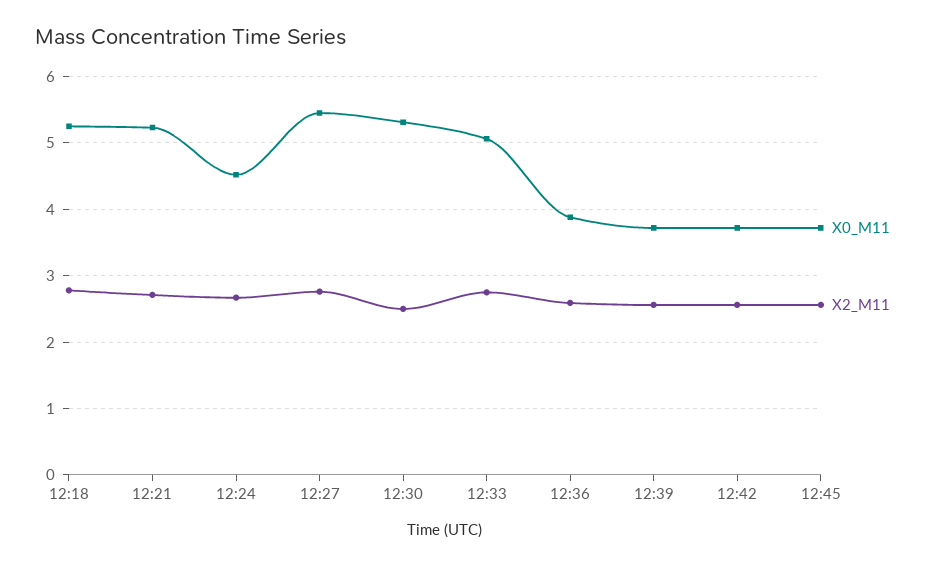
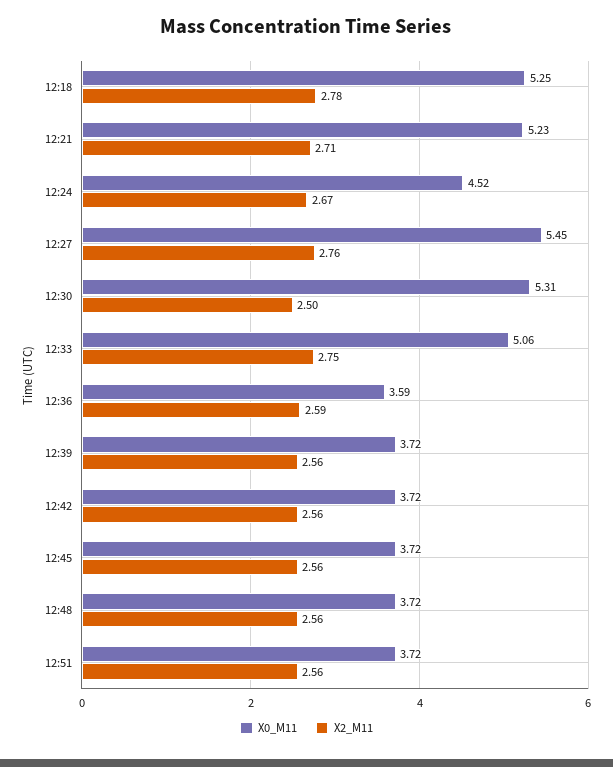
X0_M11, 12:36: 3.9 -> 3.59
X0_M11, 12:48: none -> 3.72
X2_M11, 12:48: none -> 2.56
X0_M11, 12:51: none -> 3.72
X2_M11, 12:51: none -> 2.56

